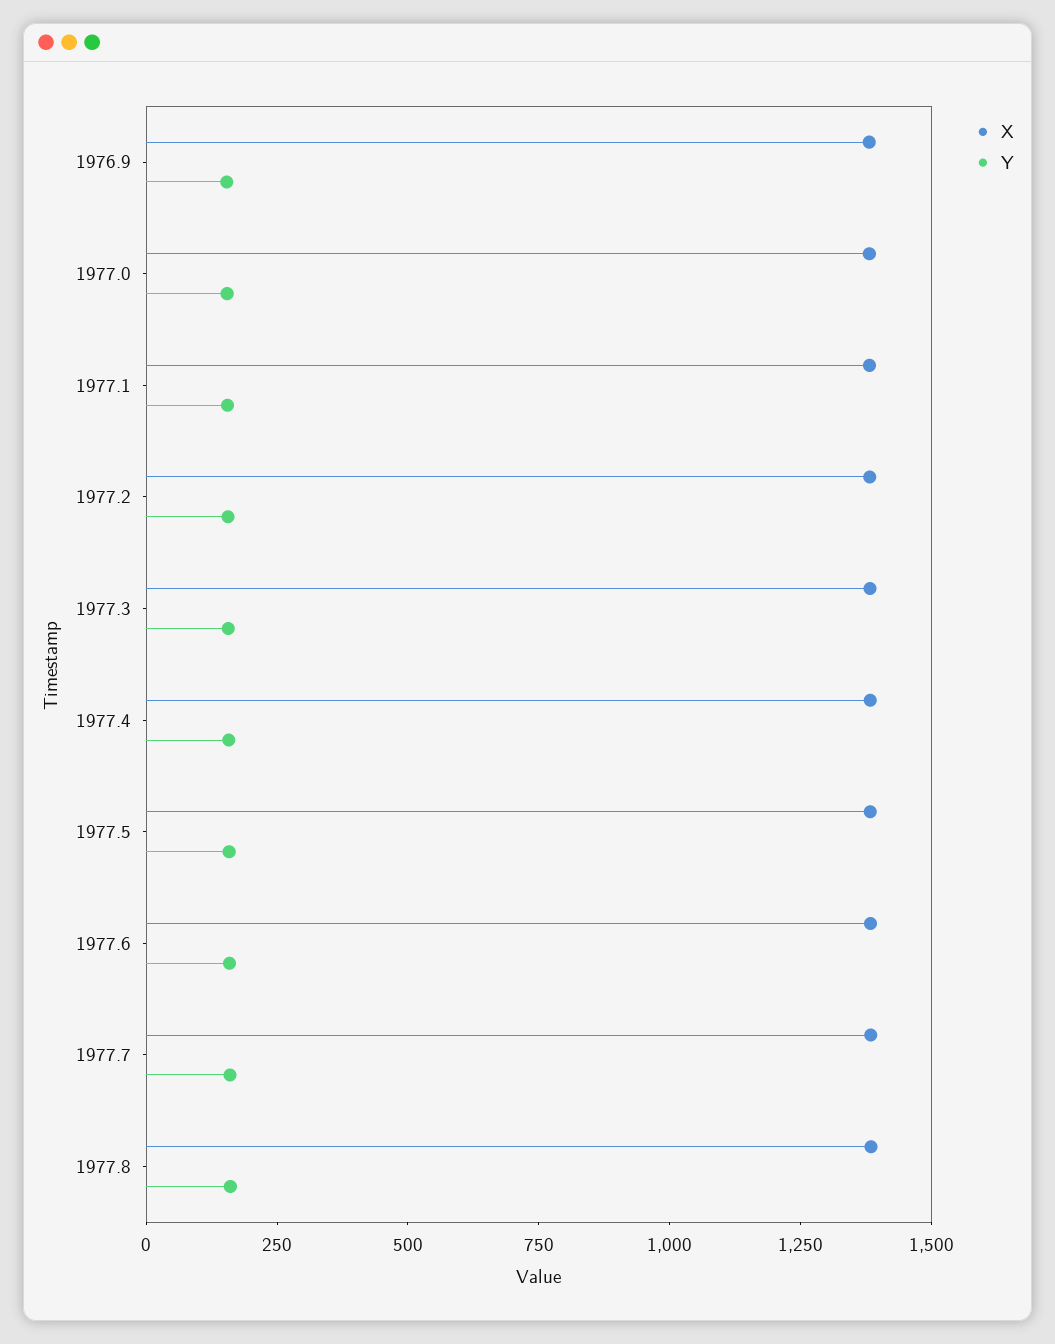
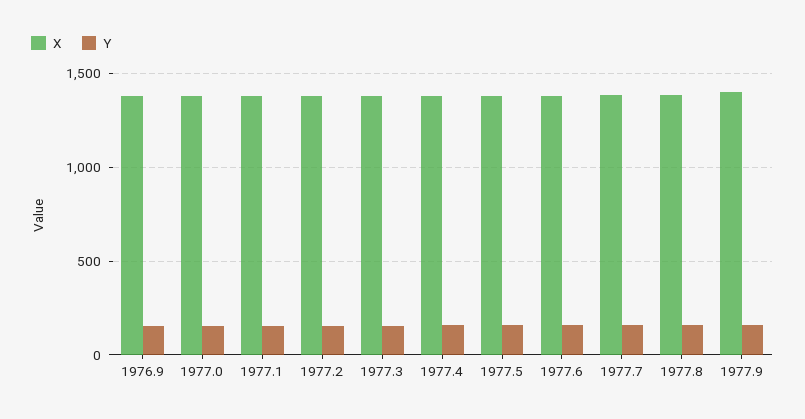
X, 1977.9: none -> 1400
Y, 1977.9: none -> 150

